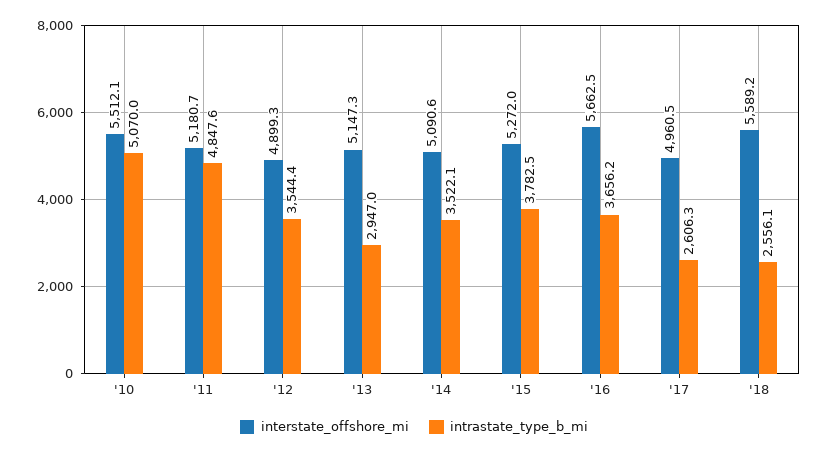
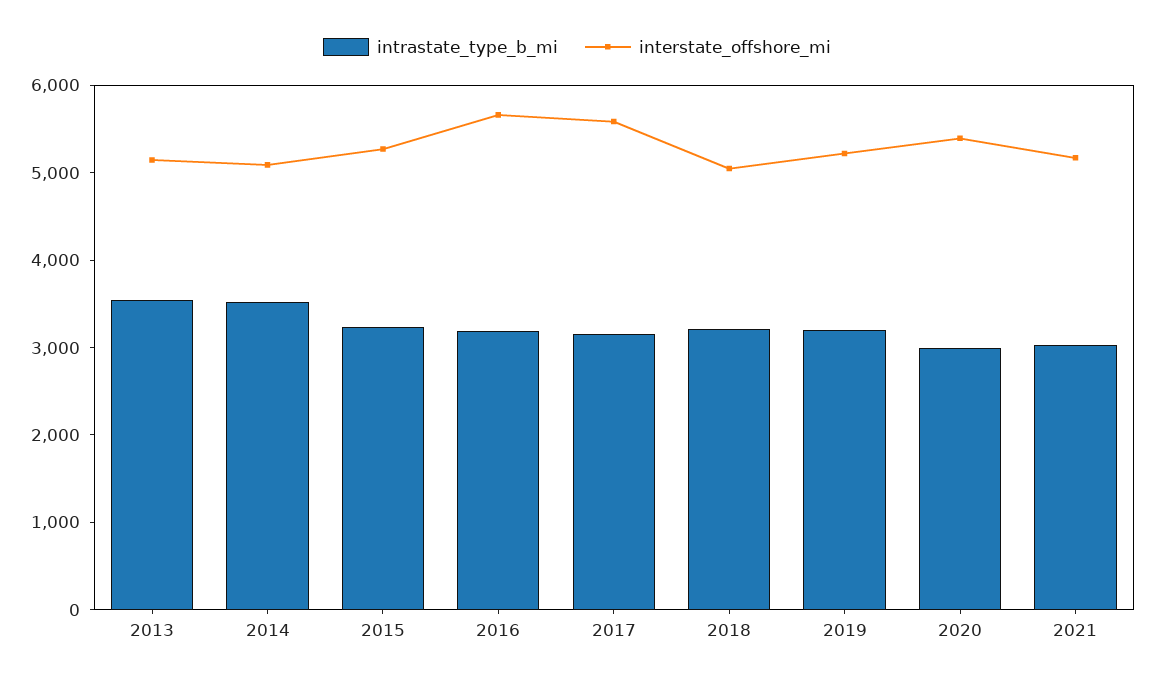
interstate_offshore_mi, '10: 5512.1 -> none
intrastate_type_b_mi, '10: 5070 -> none
interstate_offshore_mi, '11: 5180.7 -> none
intrastate_type_b_mi, '11: 4847.6 -> none
interstate_offshore_mi, '12: 4899.3 -> none
intrastate_type_b_mi, '12: 3544.4 -> none
intrastate_type_b_mi, '13: 2947 -> 3600
intrastate_type_b_mi, '15: 3782.5 -> 3200
intrastate_type_b_mi, '16: 3656.2 -> 3200
interstate_offshore_mi, '17: 4960.5 -> 5600
intrastate_type_b_mi, '17: 2606.3 -> 3200
interstate_offshore_mi, '18: 5589.2 -> 5000
intrastate_type_b_mi, '18: 2556.1 -> 3200
intrastate_type_b_mi, 2019: none -> 3200
interstate_offshore_mi, 2019: none -> 5200
intrastate_type_b_mi, 2020: none -> 3000
interstate_offshore_mi, 2020: none -> 5400
intrastate_type_b_mi, 2021: none -> 3000
interstate_offshore_mi, 2021: none -> 5200

